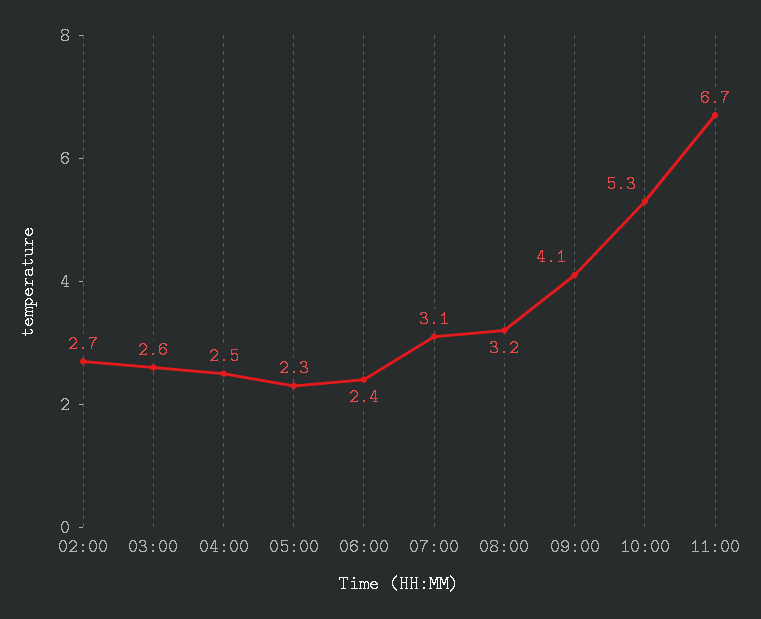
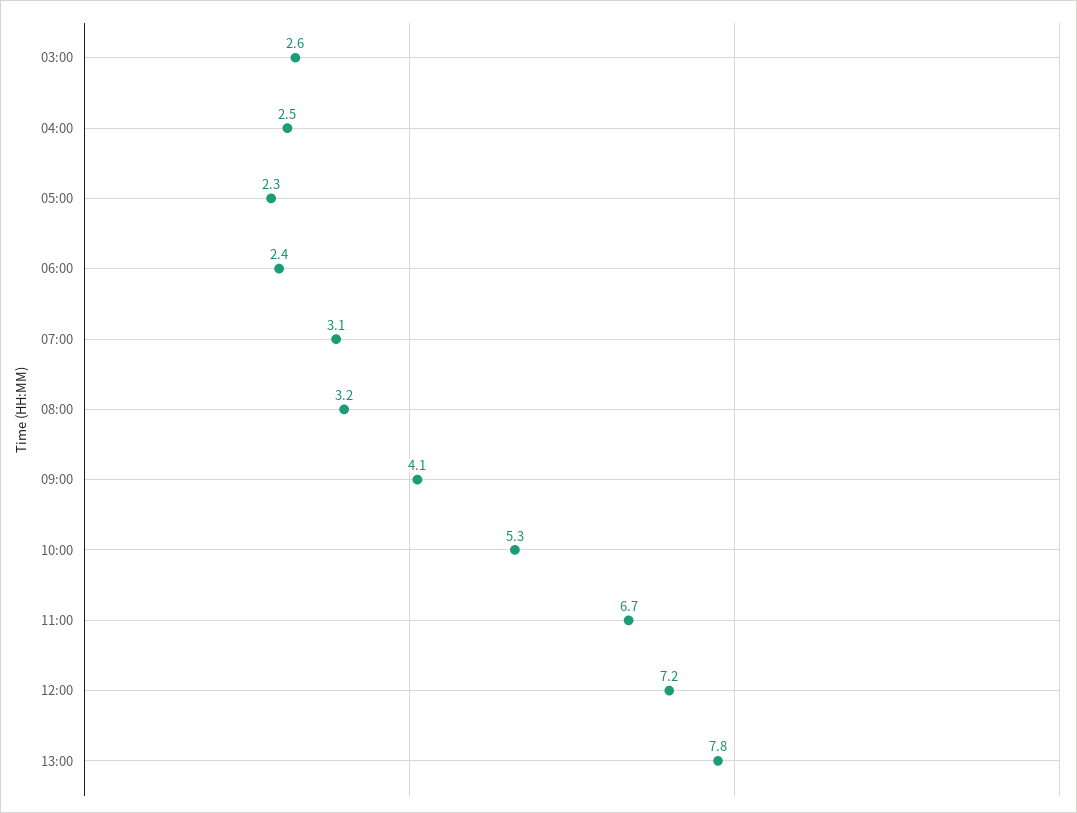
02:00: 2.7 -> none
12:00: none -> 7.2
13:00: none -> 7.8

